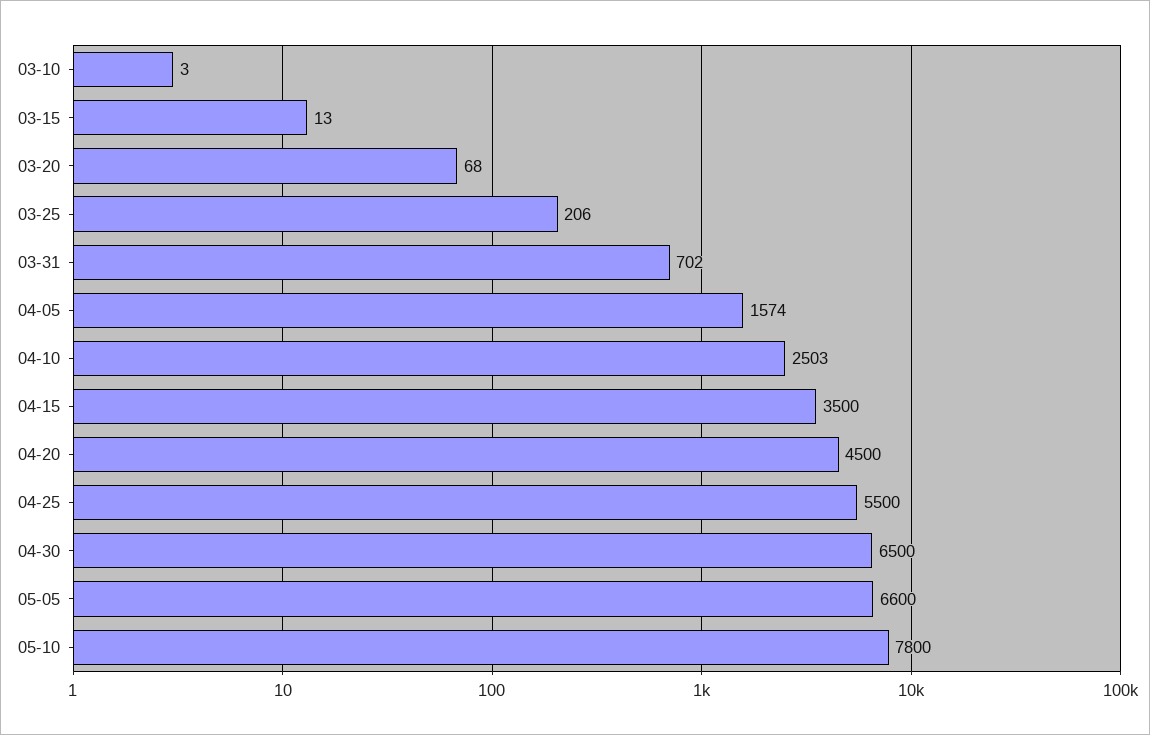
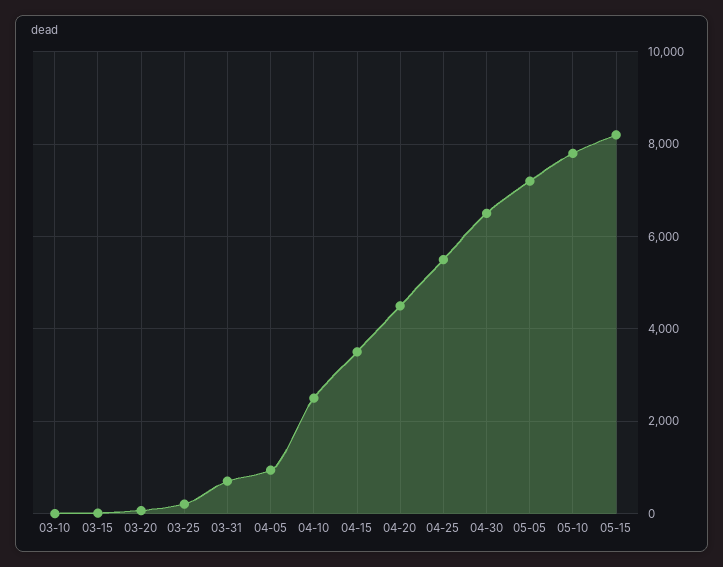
04-05: 1574 -> 1000
05-05: 6600 -> 7200
05-15: none -> 8200

